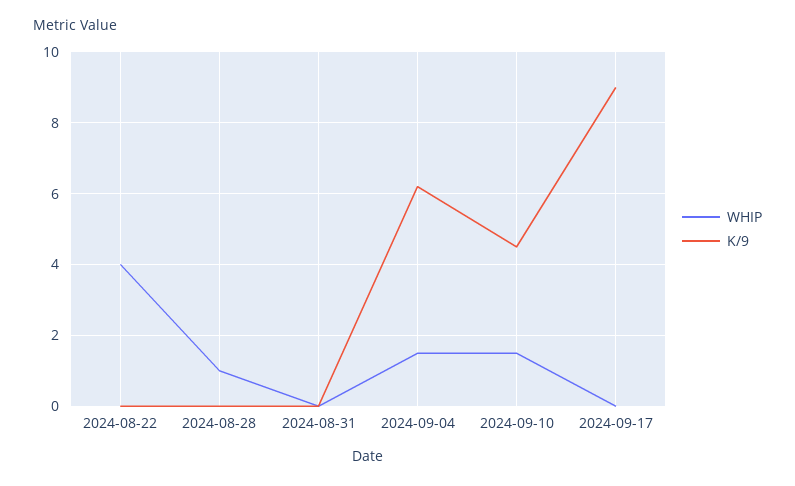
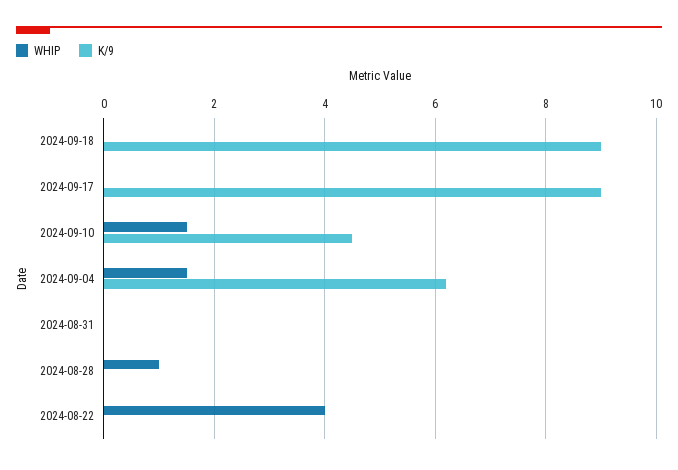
WHIP, 2024-09-18: none -> 0
K/9, 2024-09-18: none -> 9

